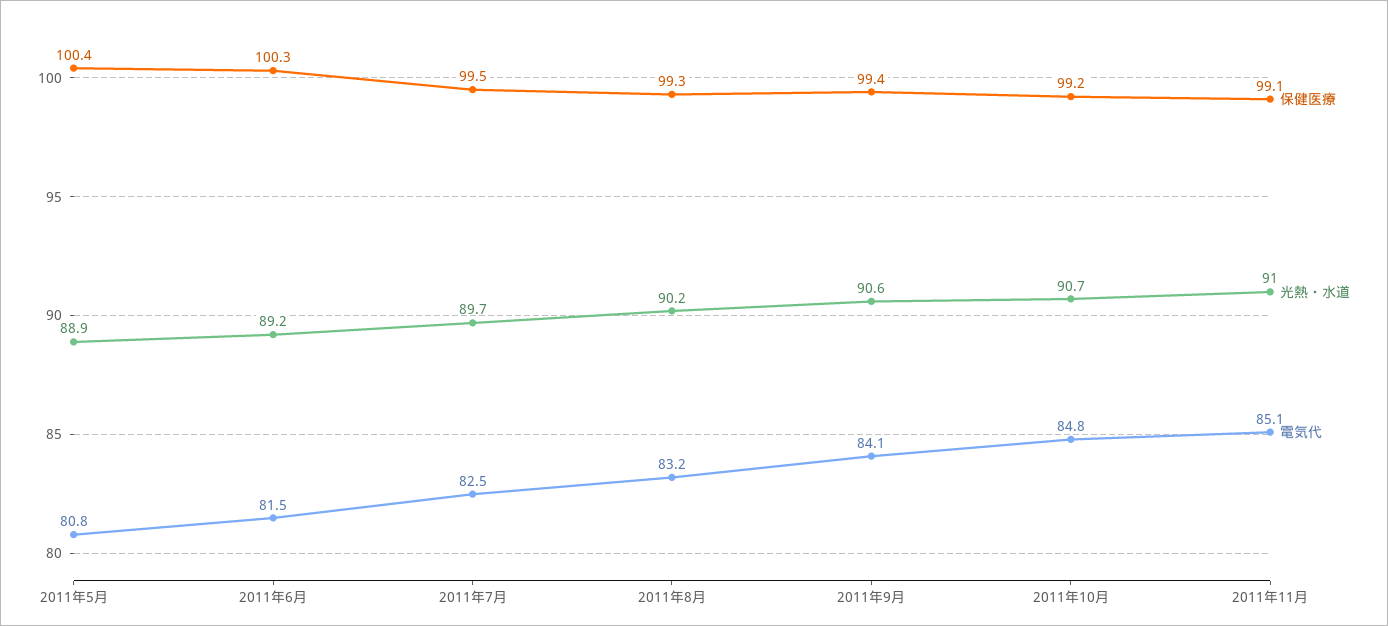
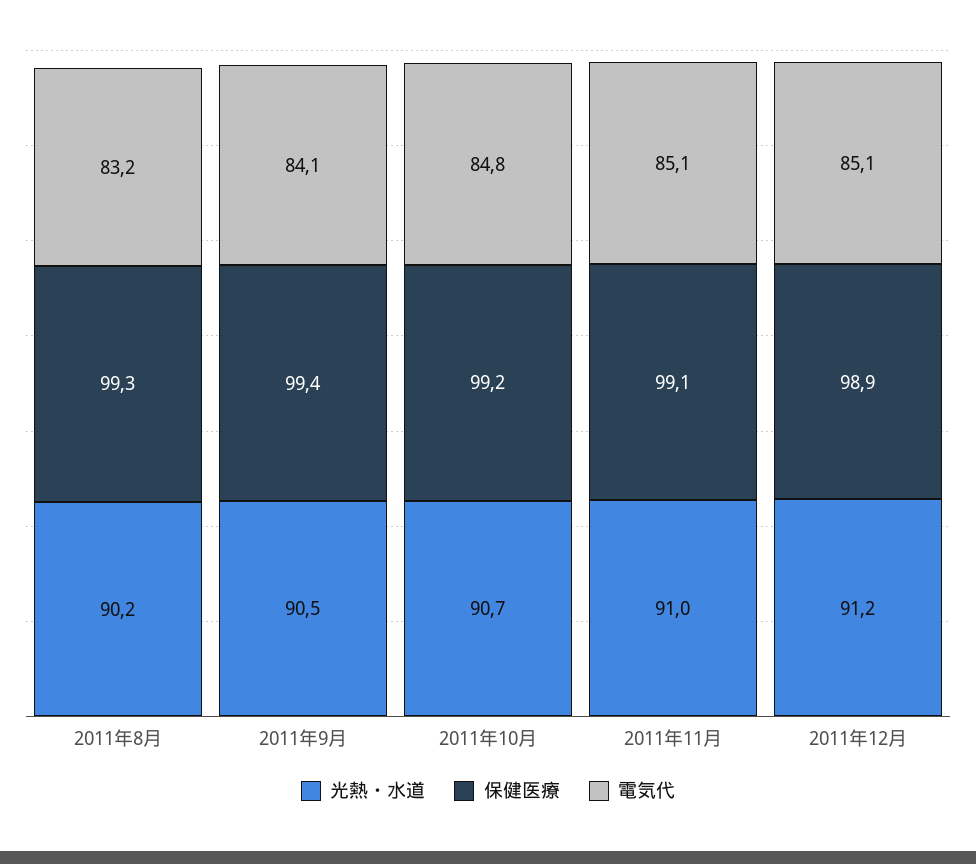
保健医療, 2011年5月: 100.4 -> none
光熱・水道, 2011年5月: 88.9 -> none
電気代, 2011年5月: 80.8 -> none
保健医療, 2011年6月: 100.3 -> none
光熱・水道, 2011年6月: 89.2 -> none
電気代, 2011年6月: 81.5 -> none
保健医療, 2011年7月: 99.5 -> none
光熱・水道, 2011年7月: 89.7 -> none
電気代, 2011年7月: 82.5 -> none
光熱・水道, 2011年9月: 90.6 -> 90.5
光熱・水道, 2011年12月: none -> 91.2
保健医療, 2011年12月: none -> 98.9
電気代, 2011年12月: none -> 85.1

